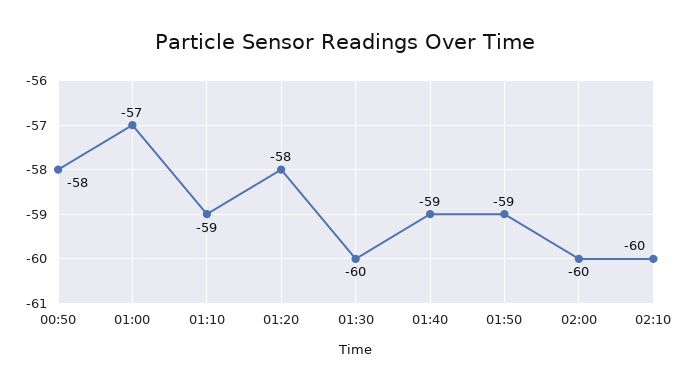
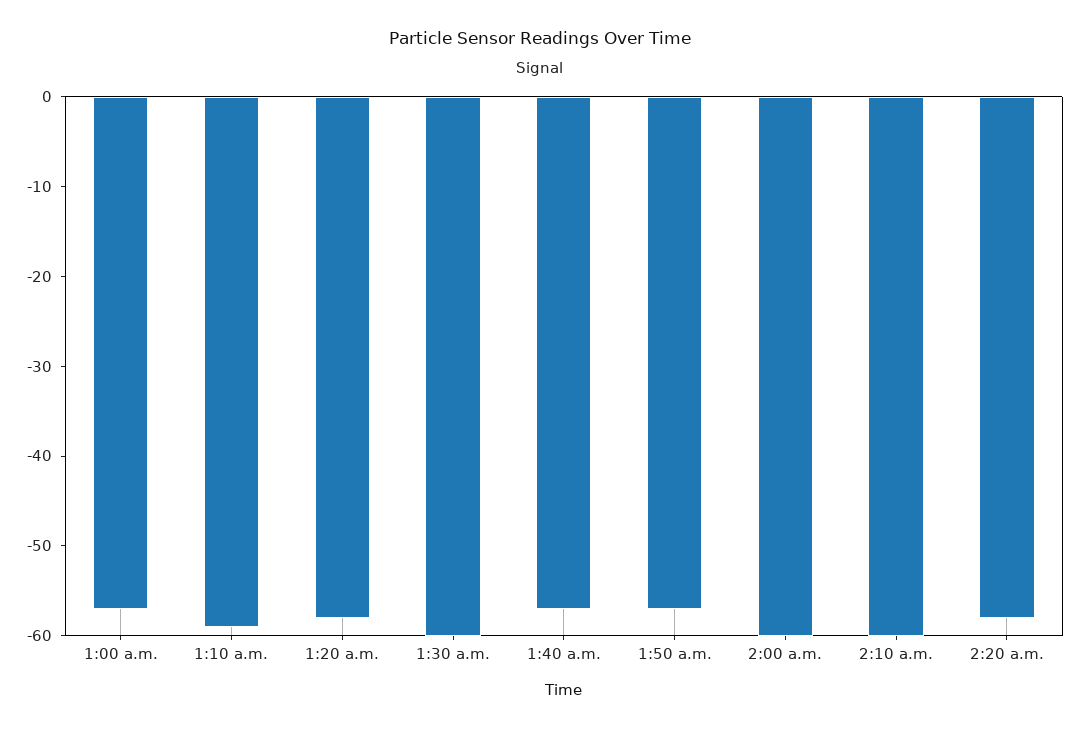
00:50: -58 -> none
01:40: -59 -> -57
01:50: -59 -> -57
2:20 a.m.: none -> -58

